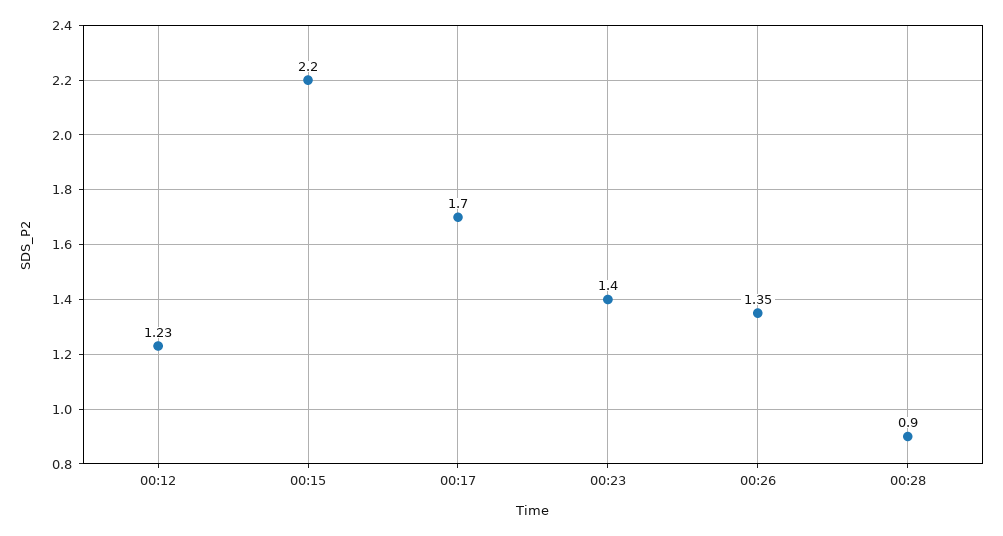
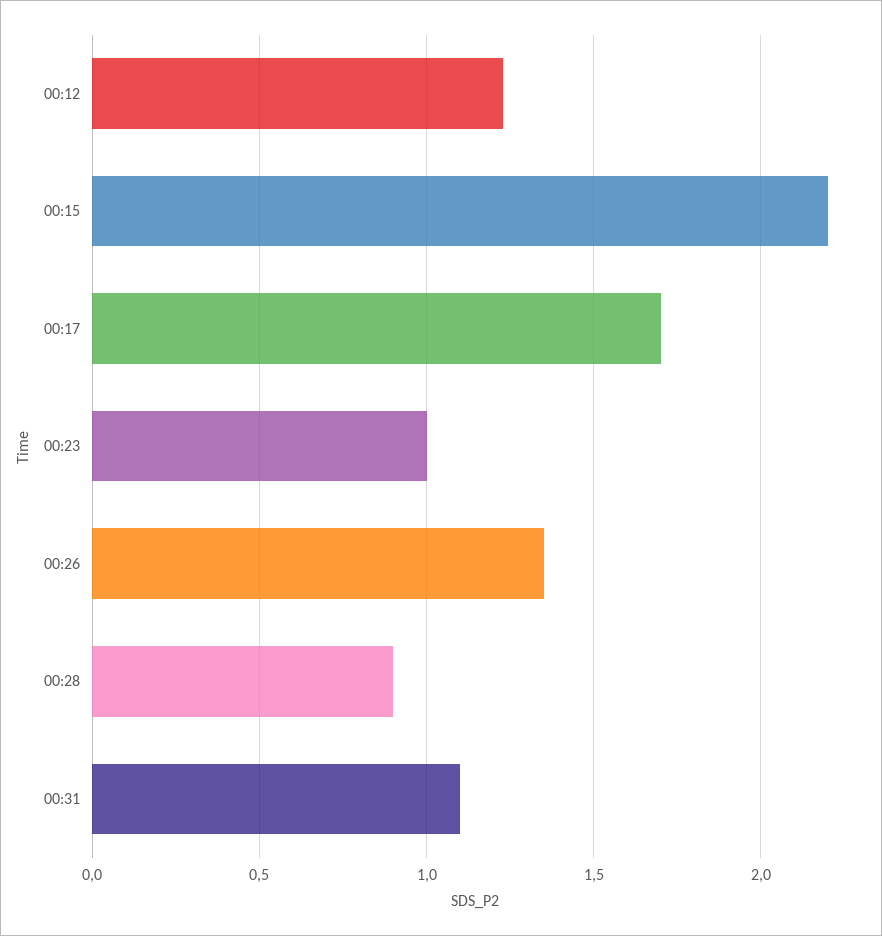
00:23: 1.4 -> 1
00:31: none -> 1.1

